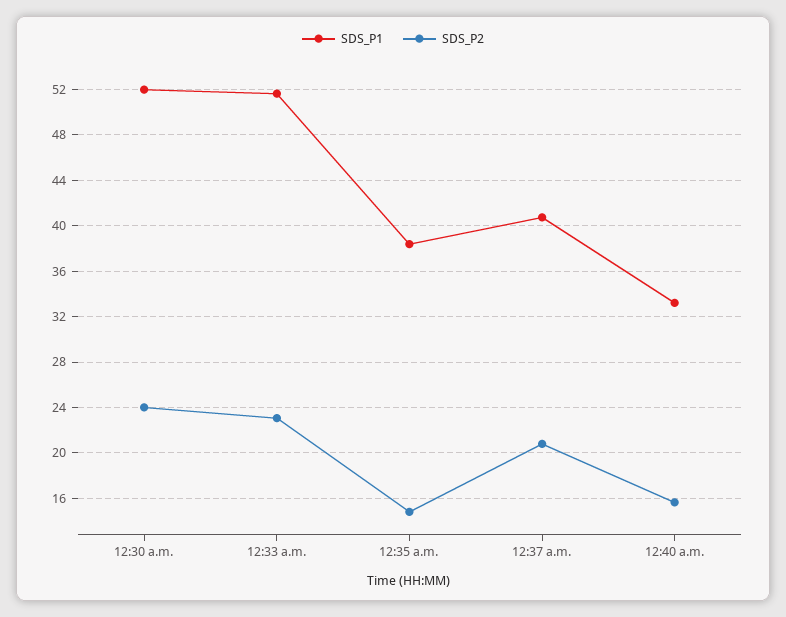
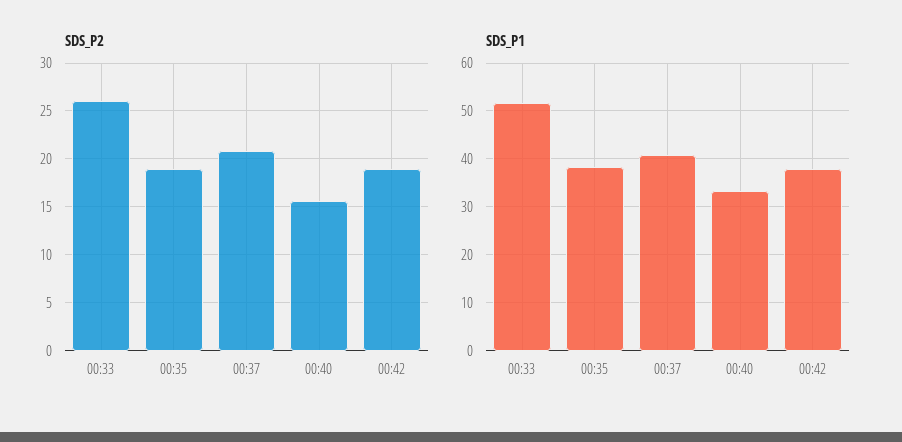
SDS_P1, 12:30 a.m.: 52 -> none
SDS_P2, 12:30 a.m.: 24 -> none
SDS_P2, 12:33 a.m.: 23 -> 26
SDS_P2, 12:35 a.m.: 15 -> 19
SDS_P2, 00:42: none -> 19
SDS_P1, 00:42: none -> 38

